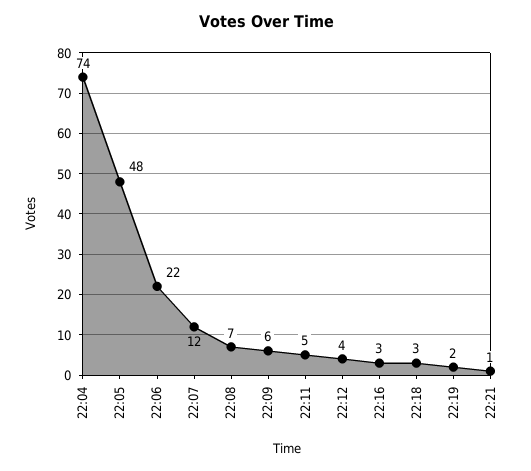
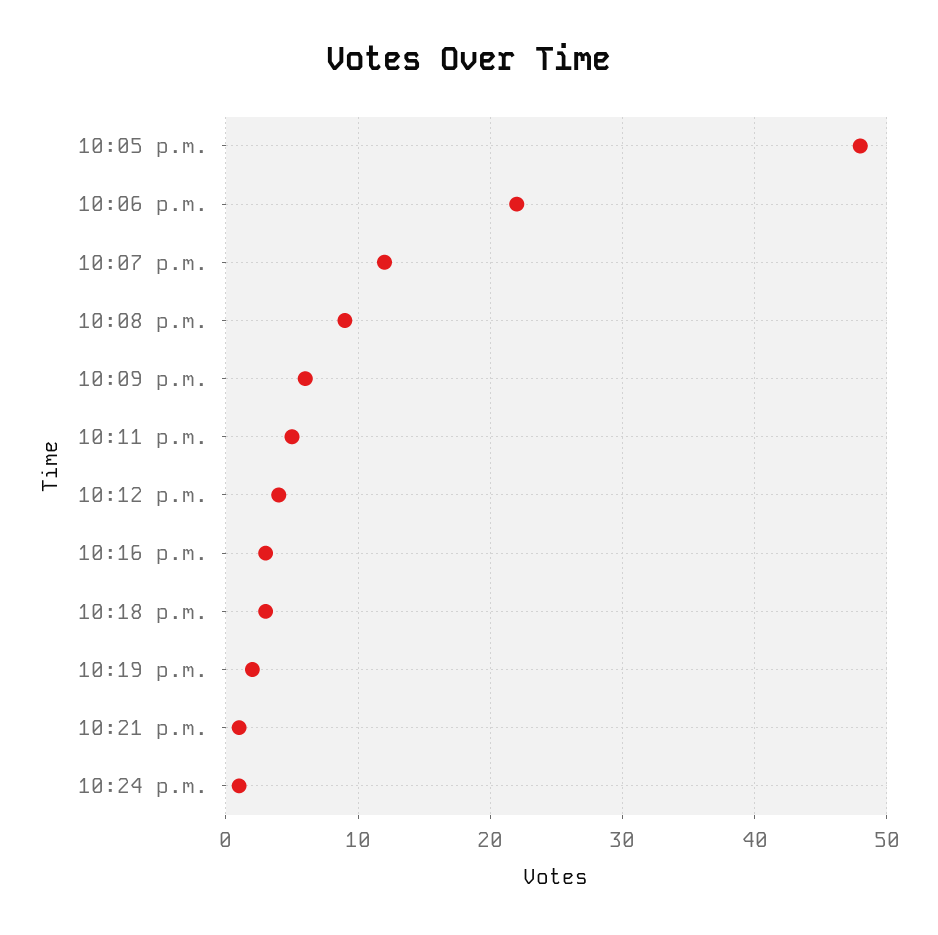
22:04: 74 -> none
22:08: 7 -> 9
10:24 p.m.: none -> 1

